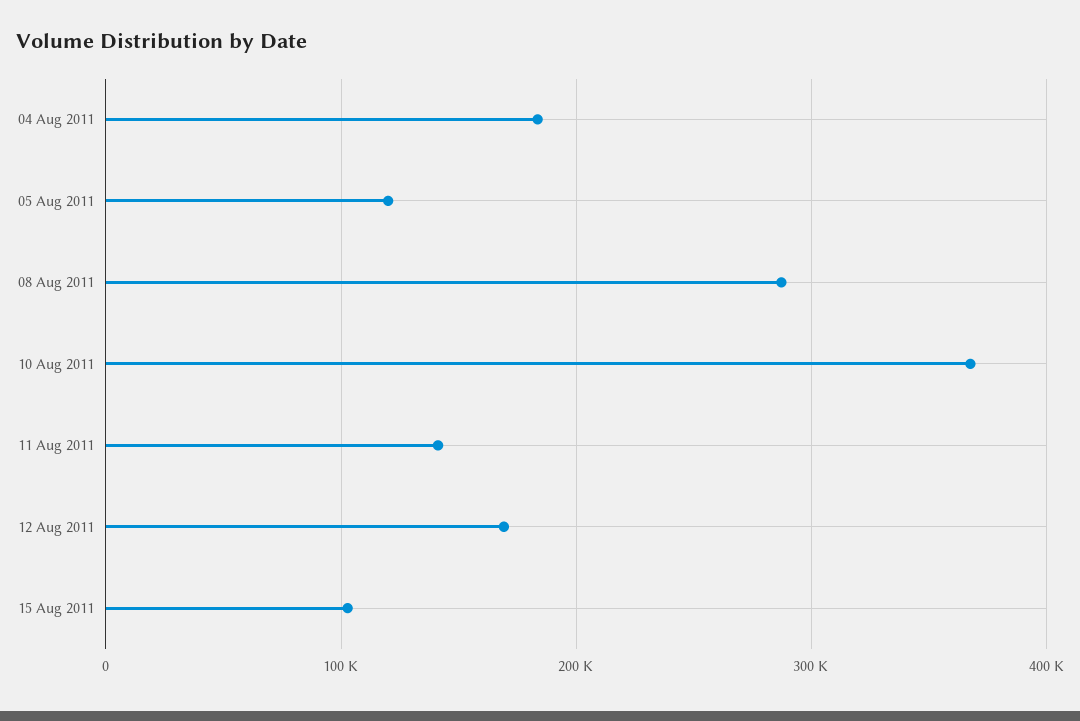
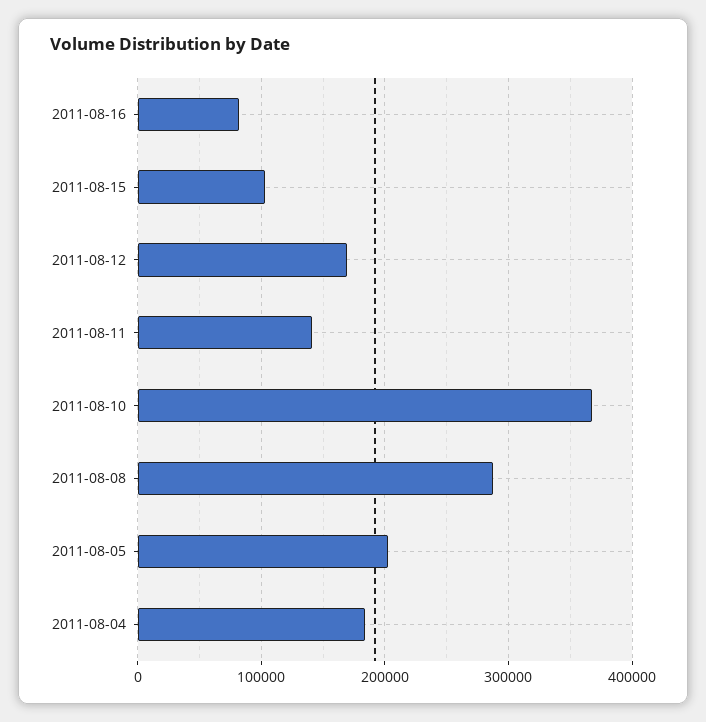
05 Aug 2011: 120000 -> 200000
2011-08-16: none -> 80000

